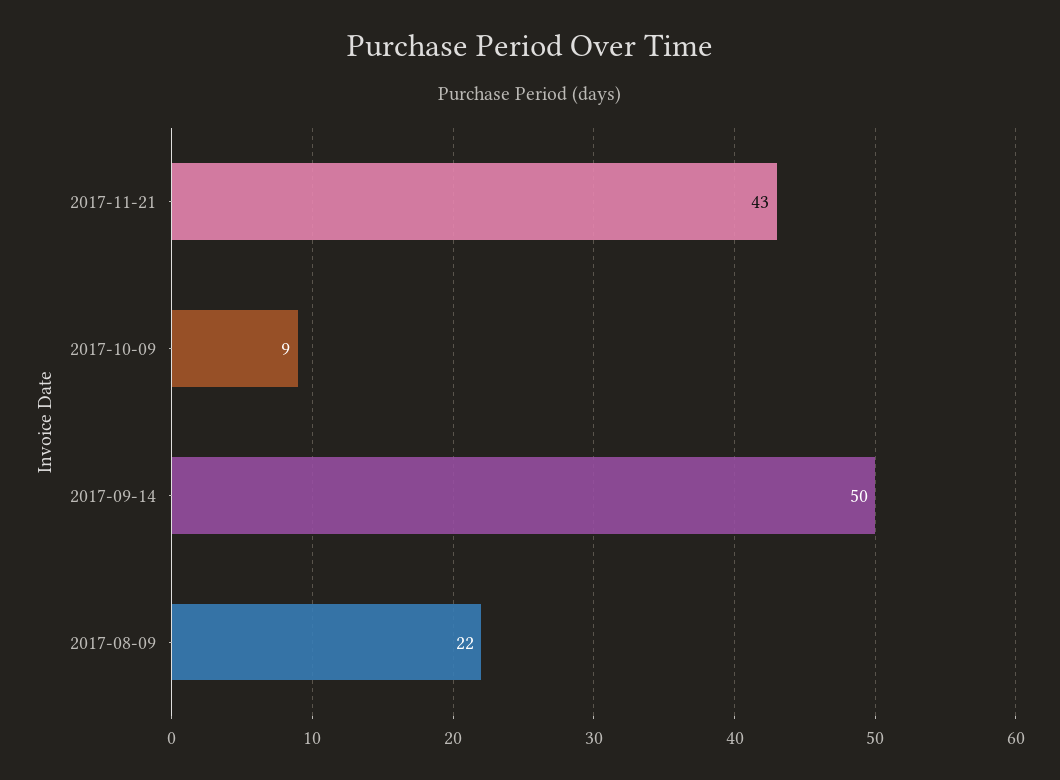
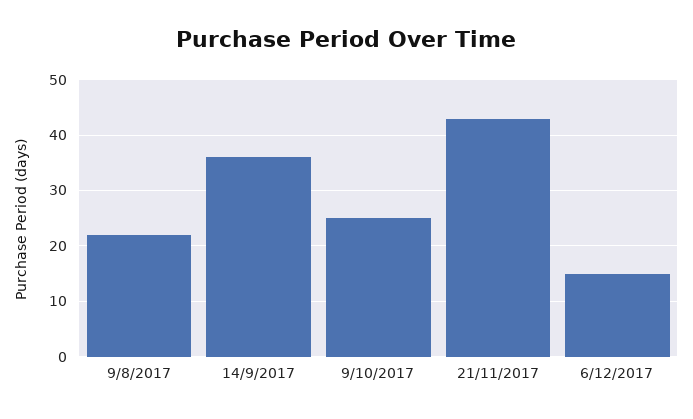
2017-10-09: 9 -> 25
2017-09-14: 50 -> 35
6/12/2017: none -> 15

